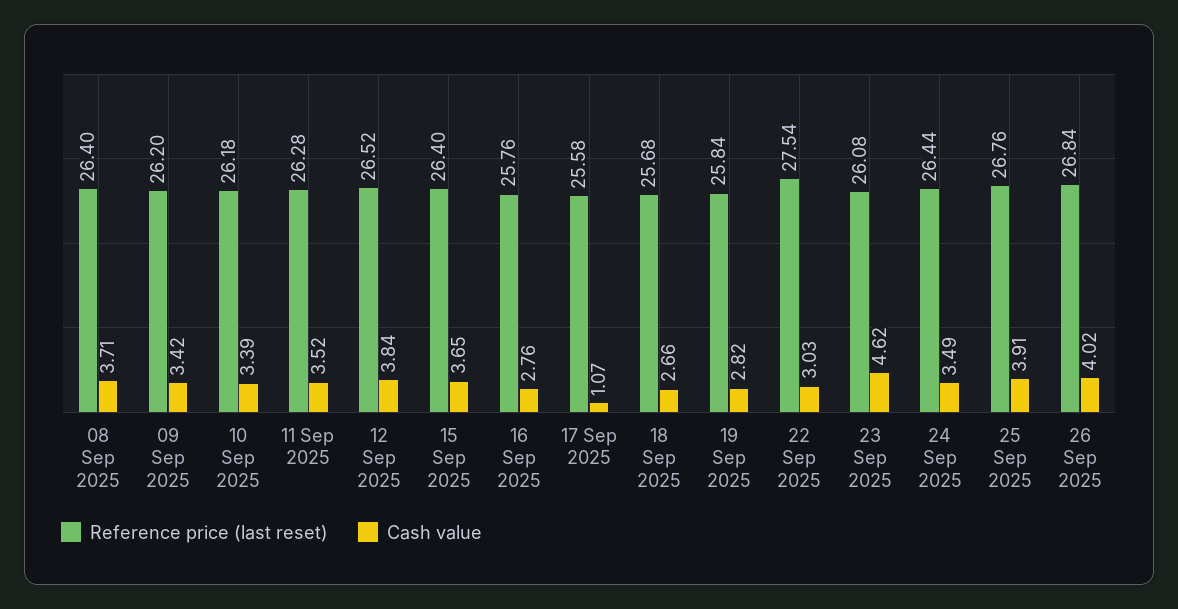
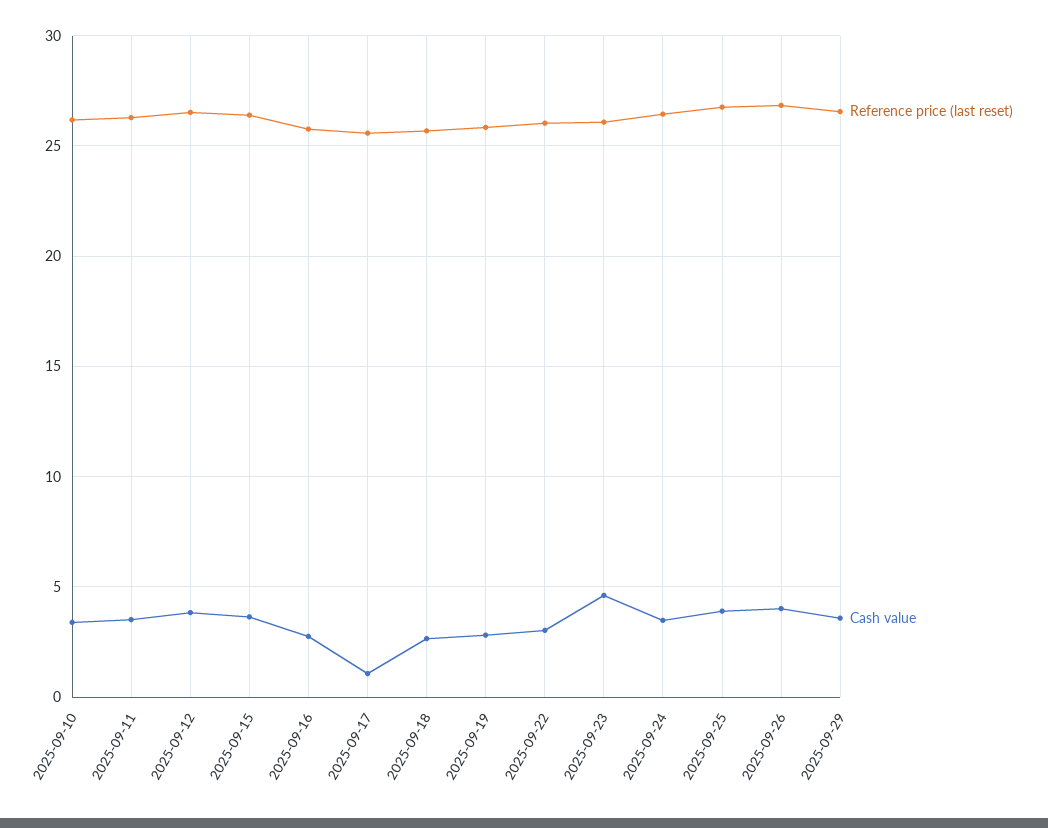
Reference price (last reset), 08 Sep 2025: 26.4 -> none
Cash value, 08 Sep 2025: 3.71 -> none
Reference price (last reset), 09 Sep 2025: 26.2 -> none
Cash value, 09 Sep 2025: 3.42 -> none
Reference price (last reset), 22 Sep 2025: 27.54 -> 26
Reference price (last reset), 2025-09-29: none -> 26.5
Cash value, 2025-09-29: none -> 3.5

